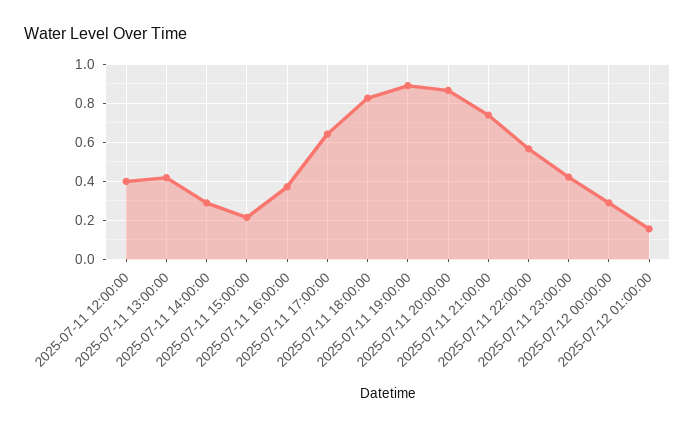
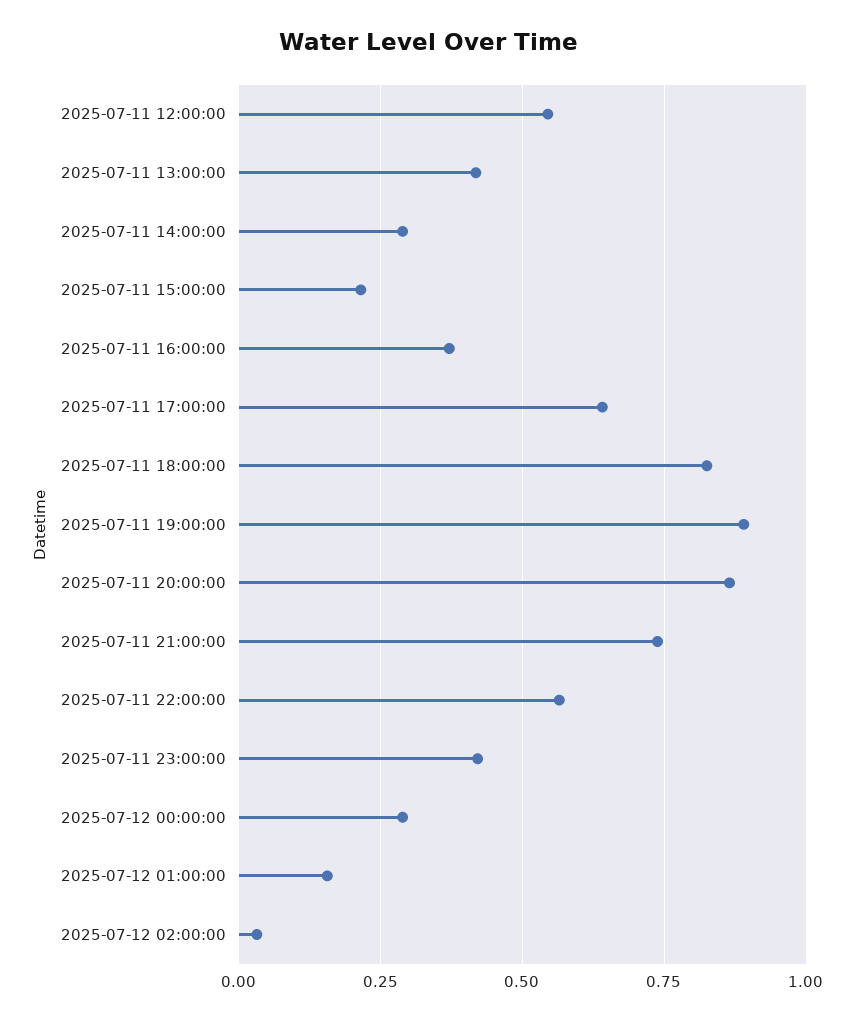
2025-07-11 12:00:00: 0.4 -> 0.55
2025-07-12 02:00:00: none -> 0.025

